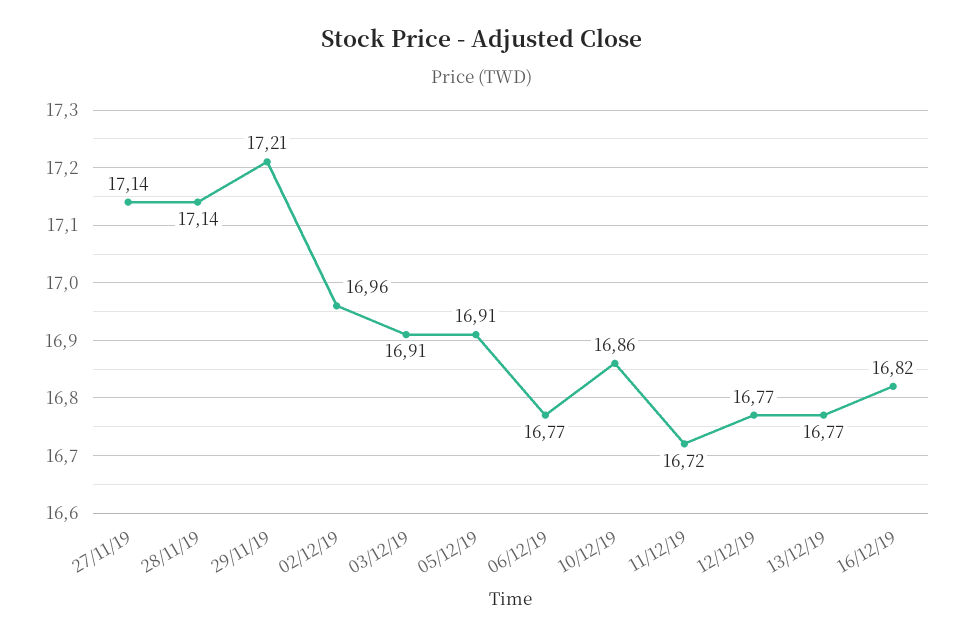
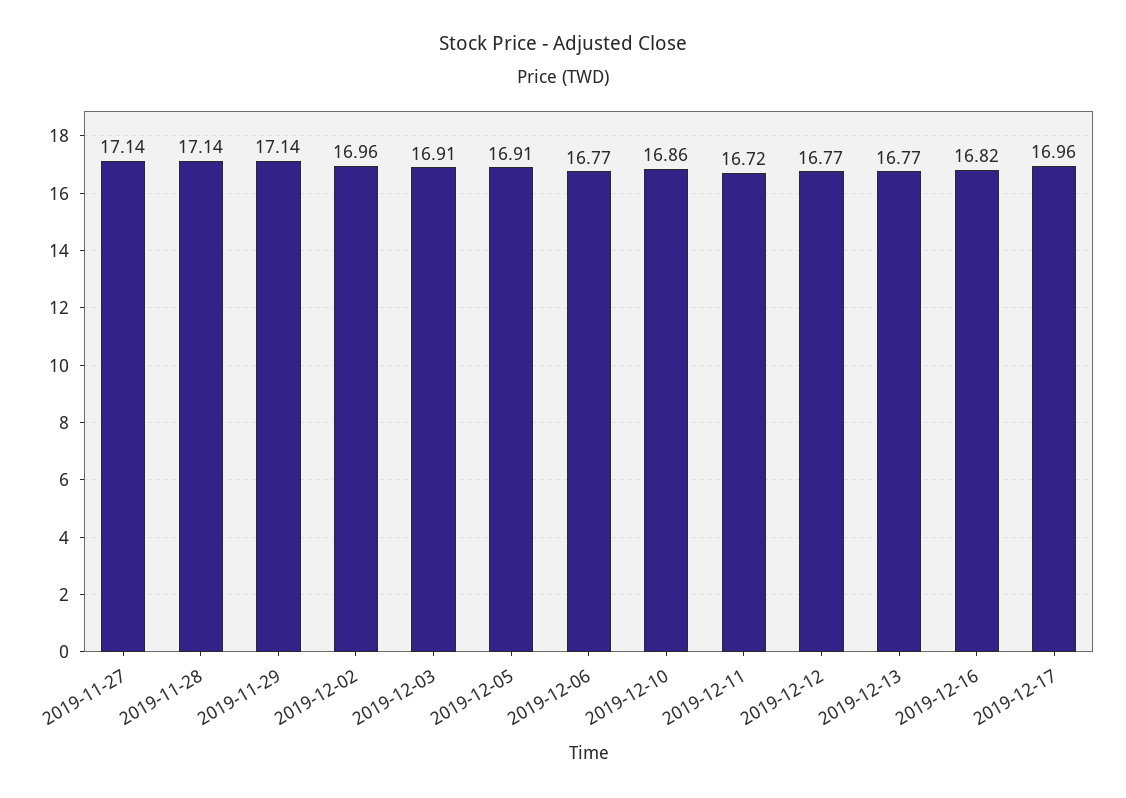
29/11/19: 17.21 -> 17.14
2019-12-17: none -> 16.96

